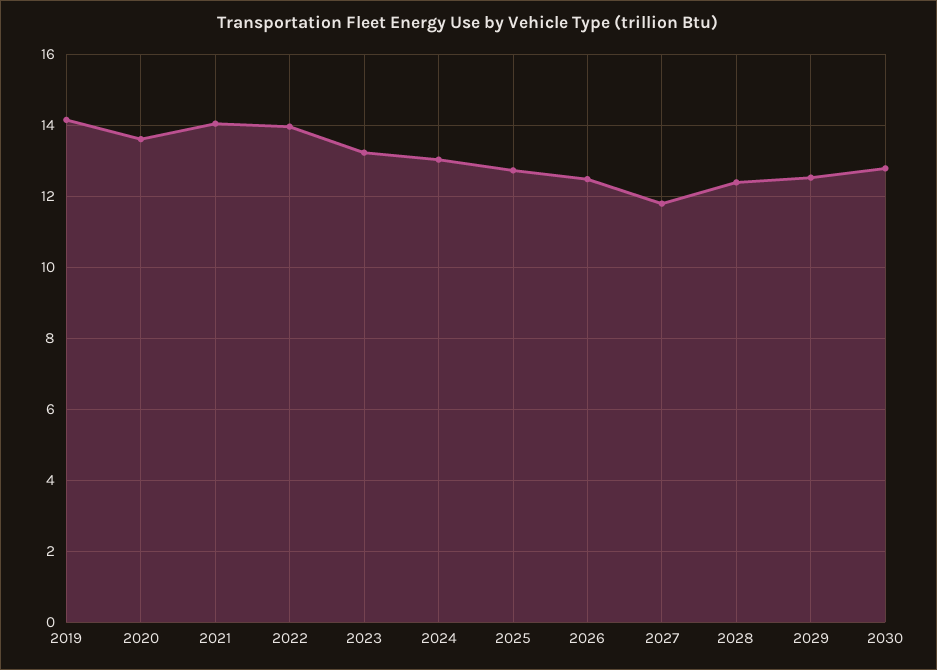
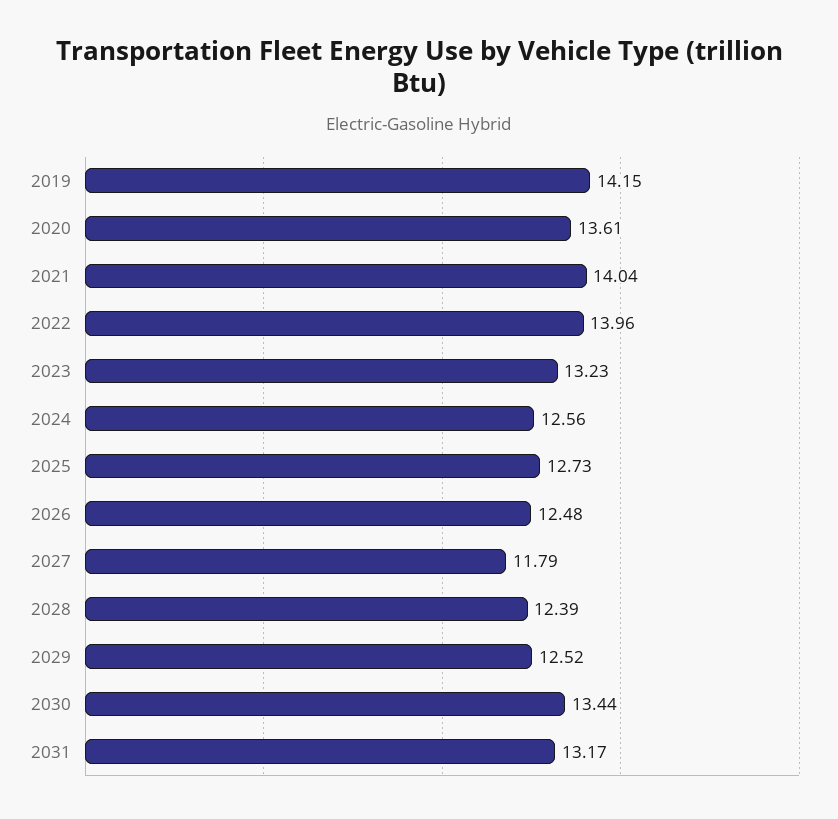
2024: 13 -> 12.56
2030: 12.8 -> 13.44
2031: none -> 13.17

